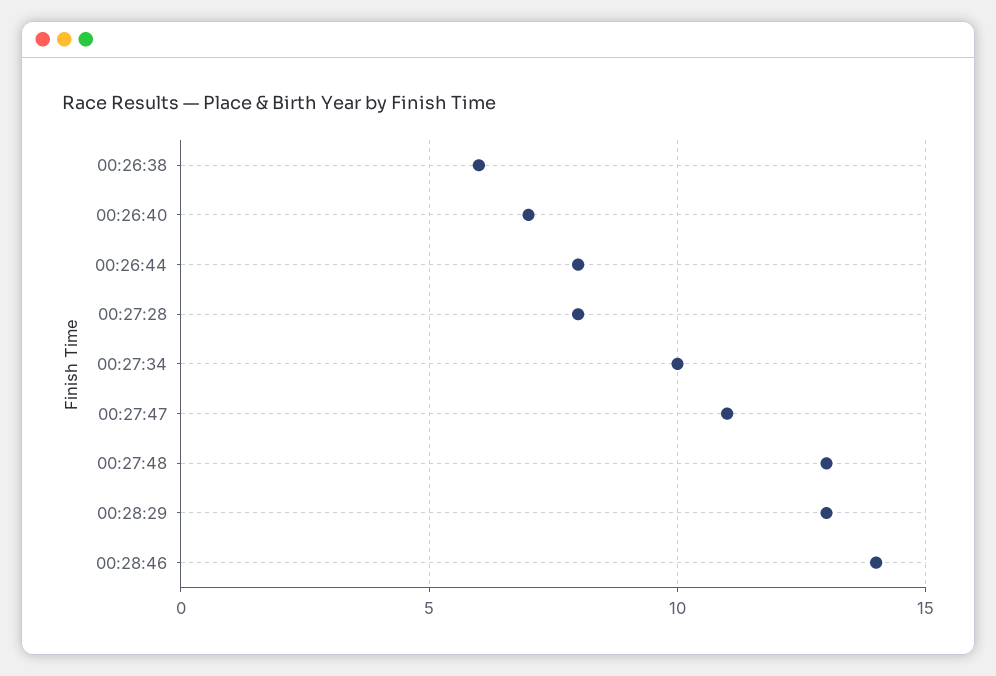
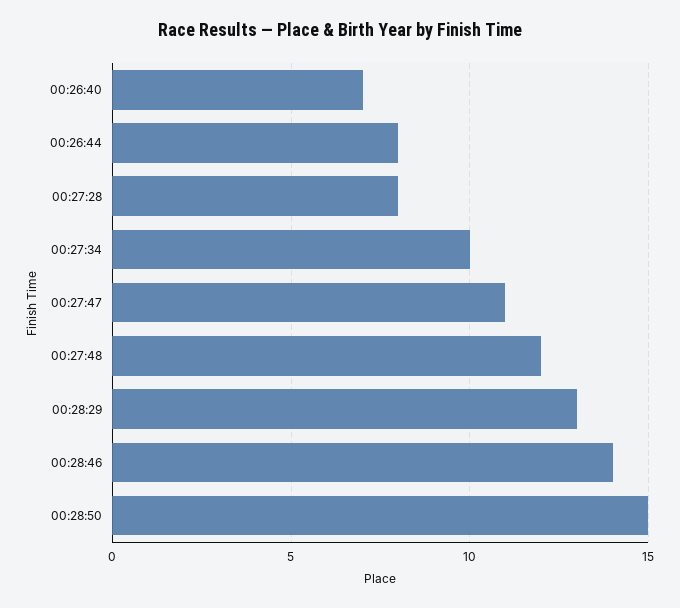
00:26:38: 6 -> none
00:27:48: 13 -> 12
00:28:50: none -> 15

